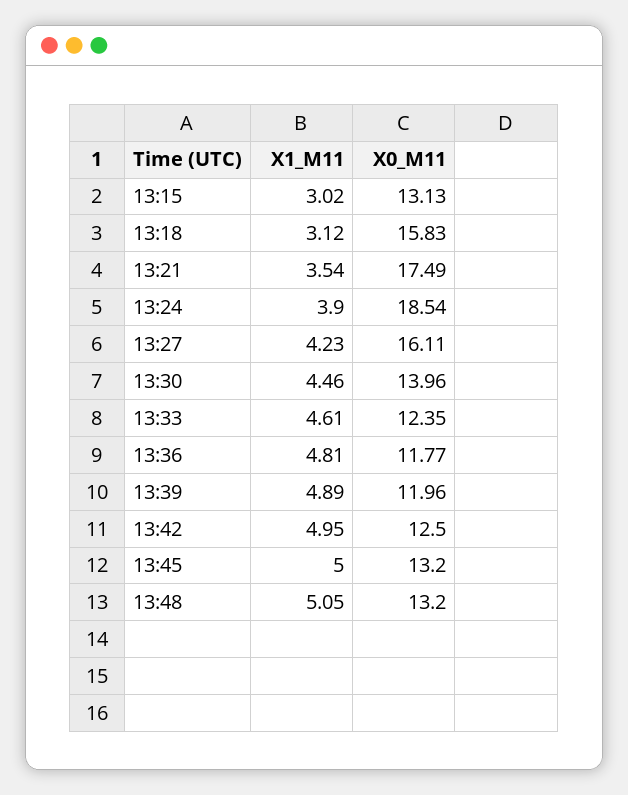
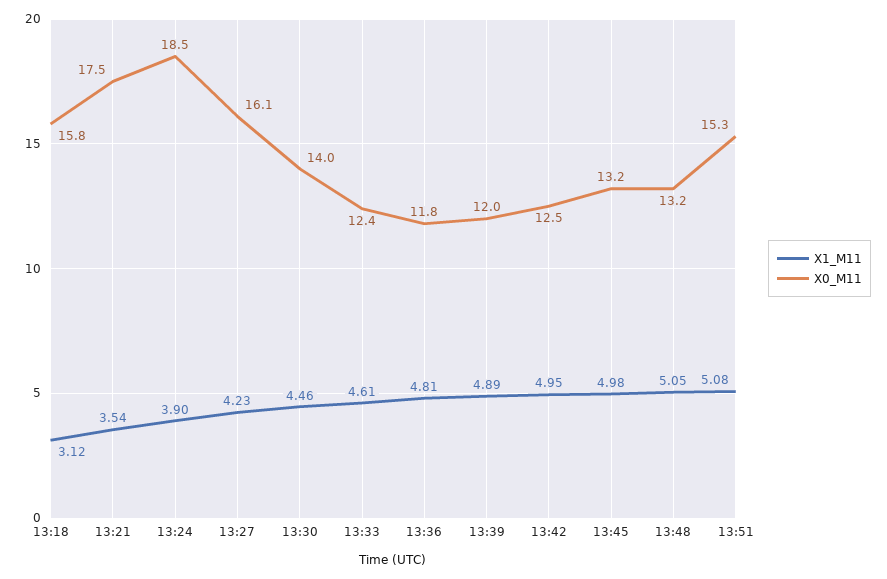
X1_M11, 13:15: 3.02 -> none
X0_M11, 13:15: 13.13 -> none
X1_M11, 13:45: 5 -> 4.98
X1_M11, 13:51: none -> 5.08
X0_M11, 13:51: none -> 15.3

